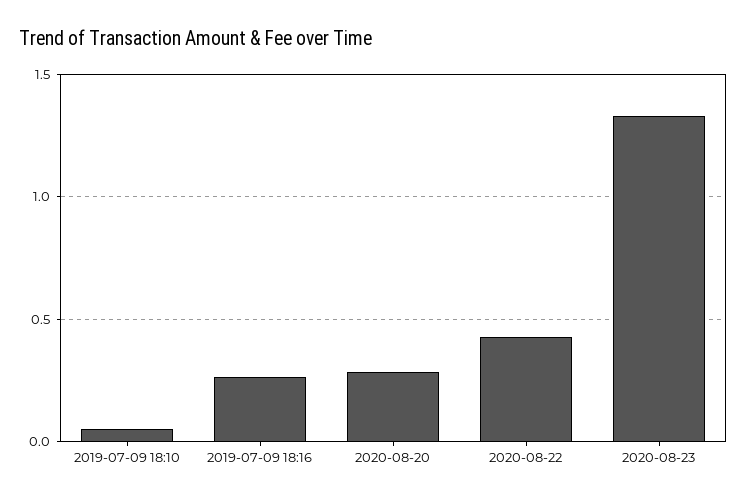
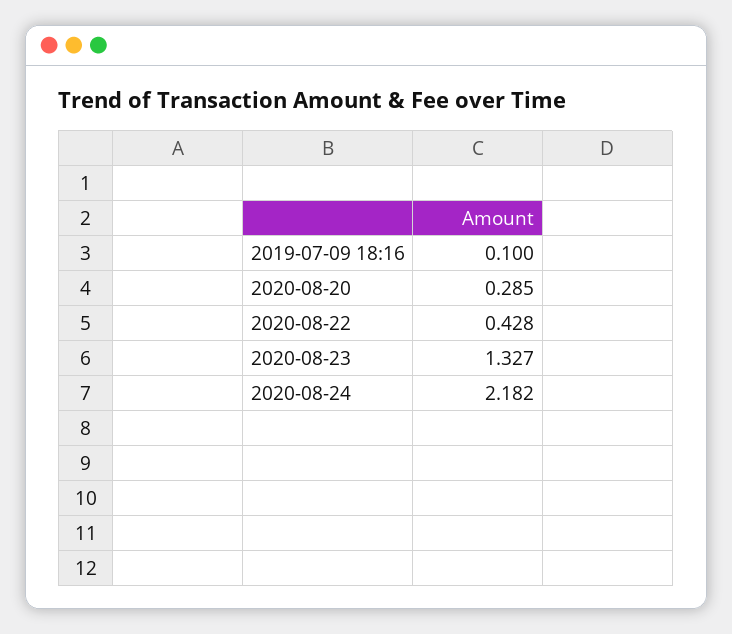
2019-07-09 18:10: 0.05 -> none
2019-07-09 18:16: 0.25 -> 0.1
2020-08-24: none -> 2.182

